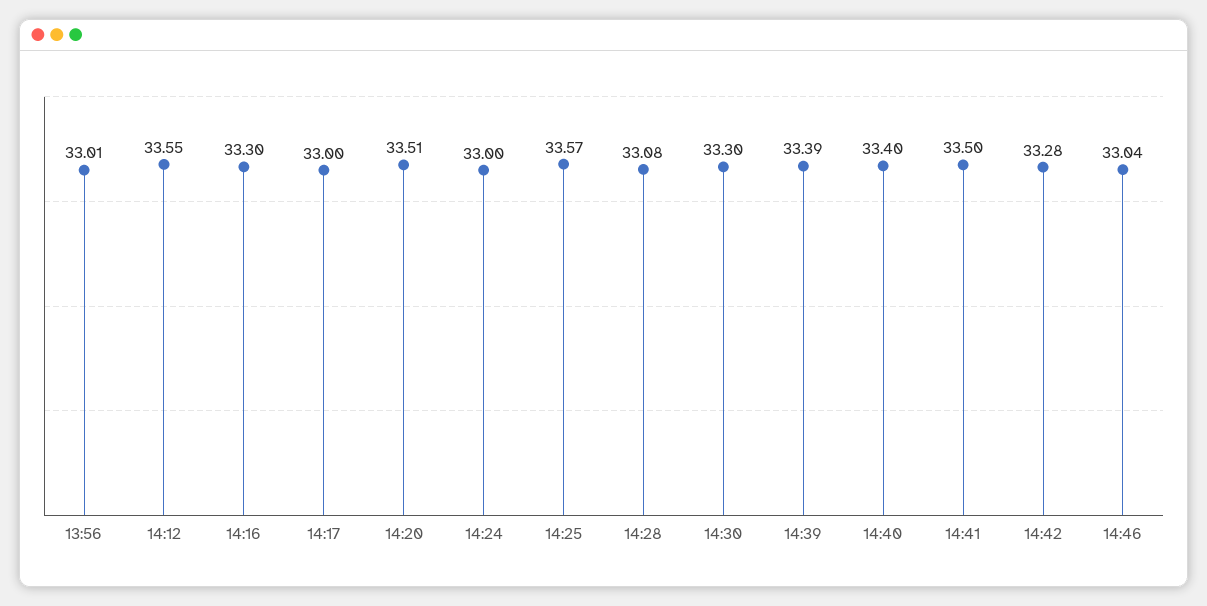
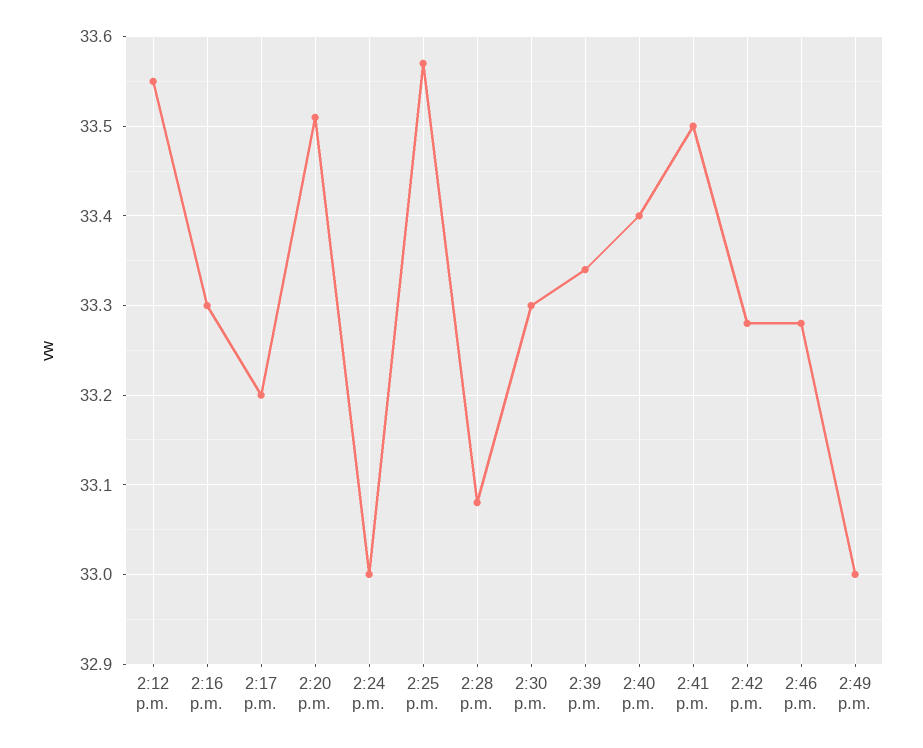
13:56: 33.01 -> none
14:17: 33 -> 33.2
14:39: 33.39 -> 33.34
14:46: 33.04 -> 33.28
2:49 p.m.: none -> 33

